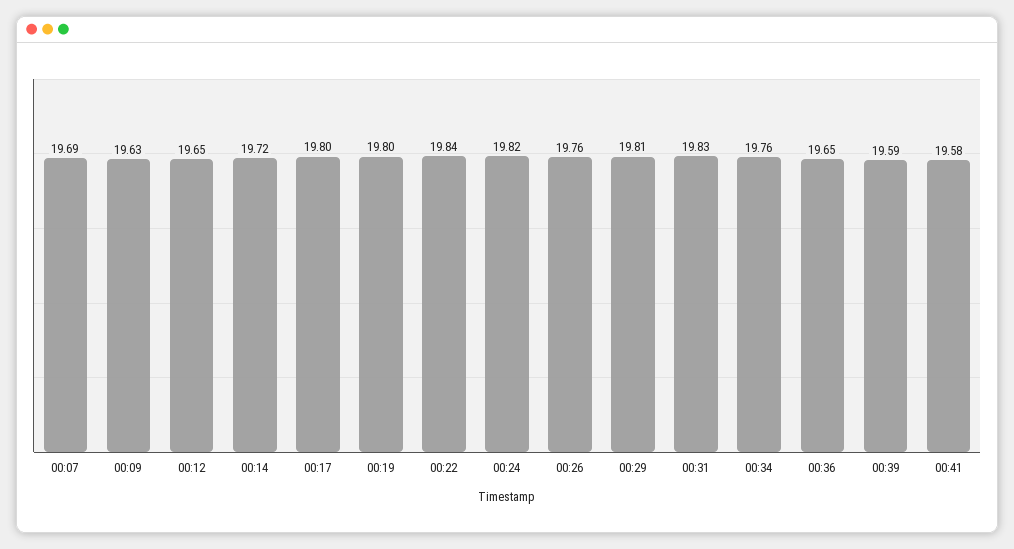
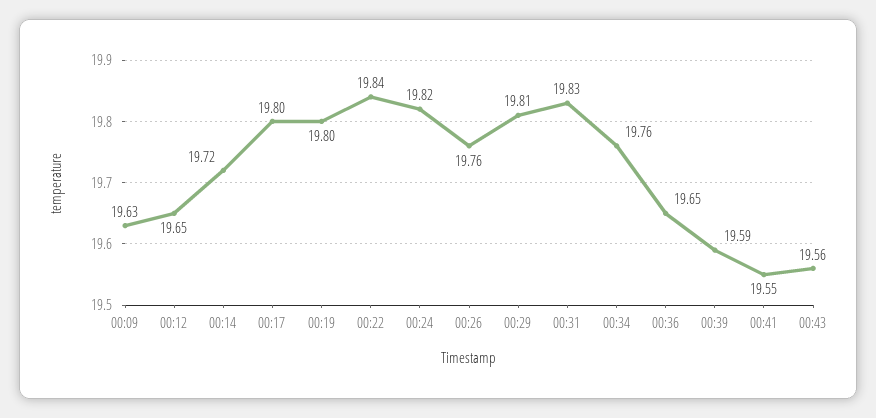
00:07: 19.69 -> none
00:41: 19.58 -> 19.55
00:43: none -> 19.56

